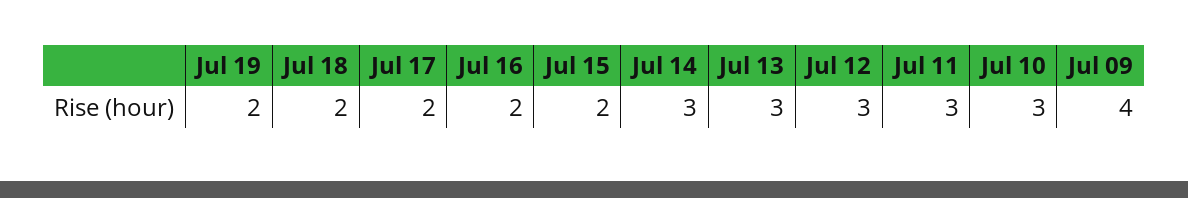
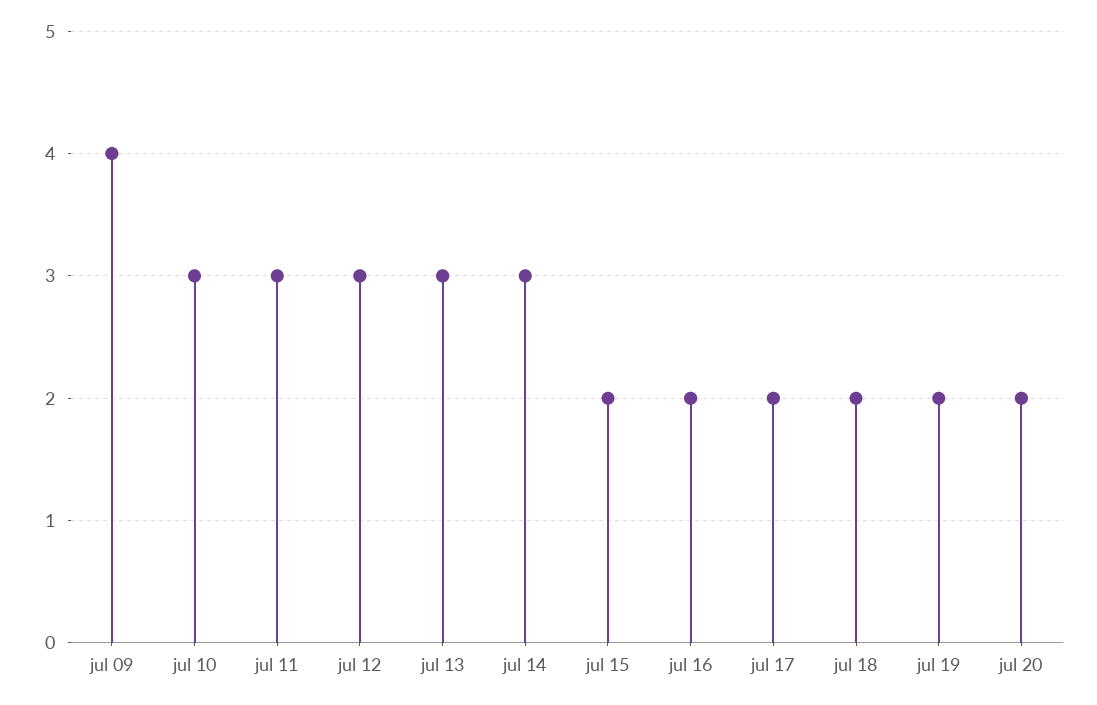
jul 20: none -> 2

